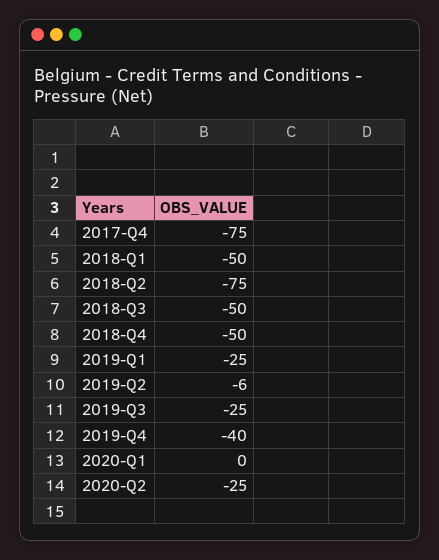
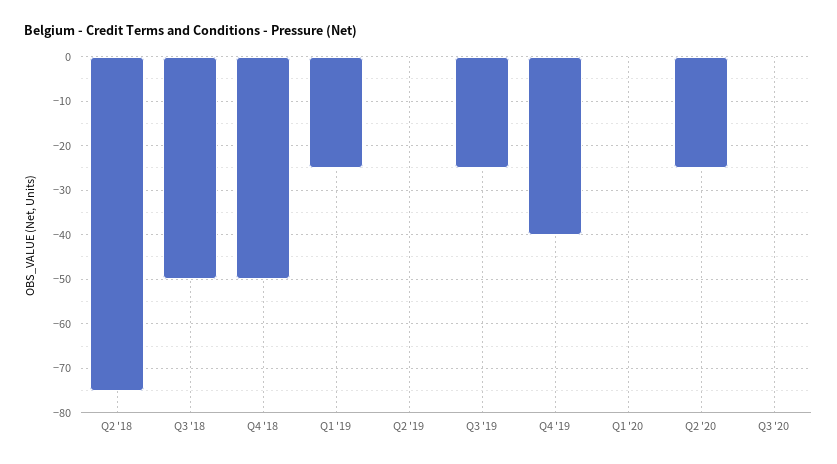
2017-Q4: -75 -> none
2018-Q1: -50 -> none
2019-Q2: -6 -> 0
Q3 '20: none -> 0

